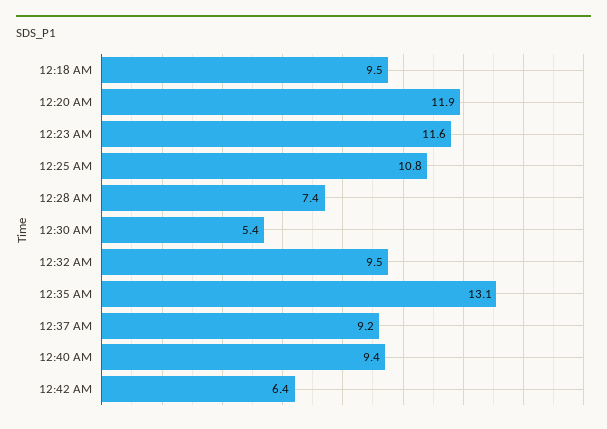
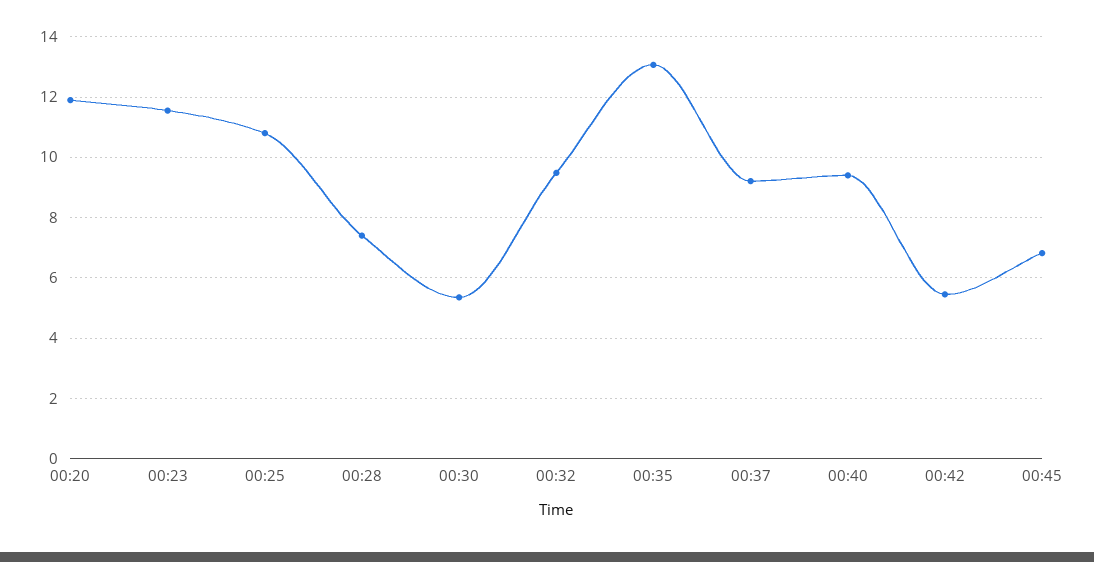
12:18 AM: 9.5 -> none
12:42 AM: 6.4 -> 5.4
00:45: none -> 6.8

